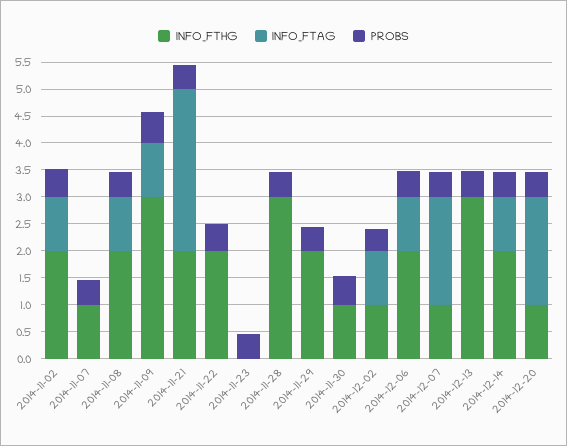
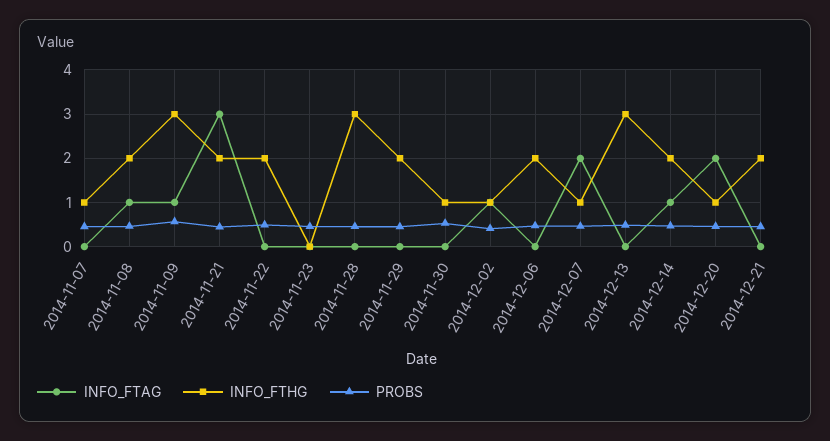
INFO_FTHG, 2014-11-02: 2 -> none
INFO_FTAG, 2014-11-02: 1 -> none
PROBS, 2014-11-02: 0.5 -> none
INFO_FTAG, 2014-12-06: 1 -> 0
INFO_FTAG, 2014-12-21: none -> 0
INFO_FTHG, 2014-12-21: none -> 2
PROBS, 2014-12-21: none -> 0.4

